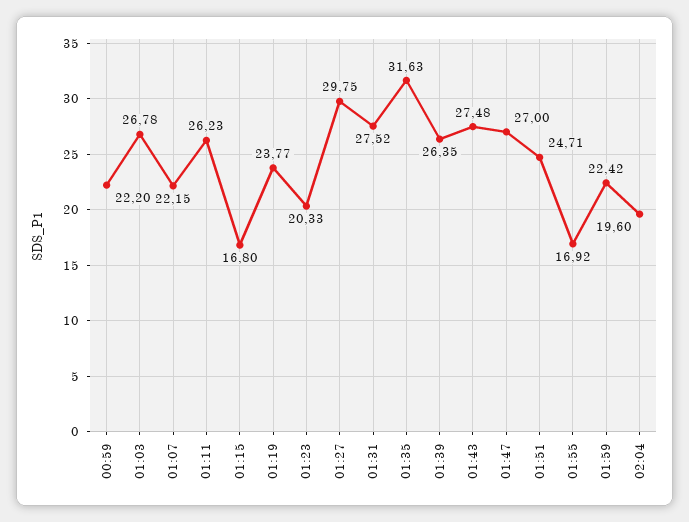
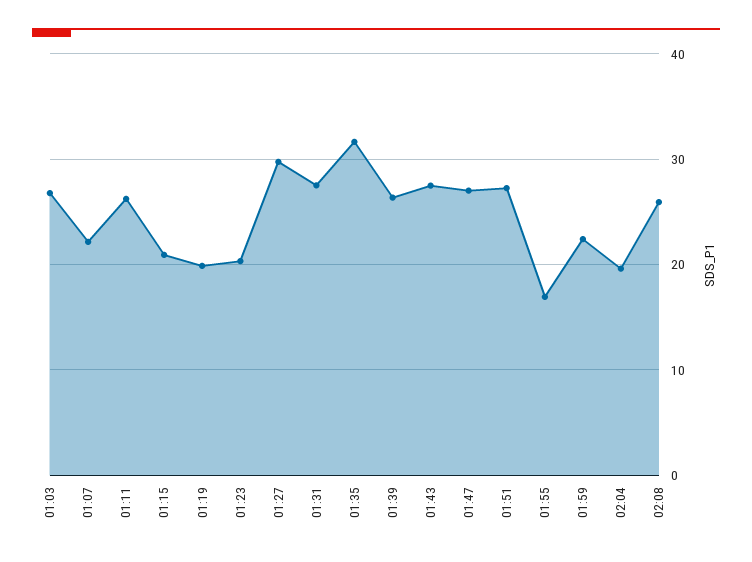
00:59: 22.2 -> none
01:15: 16.8 -> 21
01:19: 23.77 -> 20
01:51: 24.71 -> 27
02:08: none -> 26

